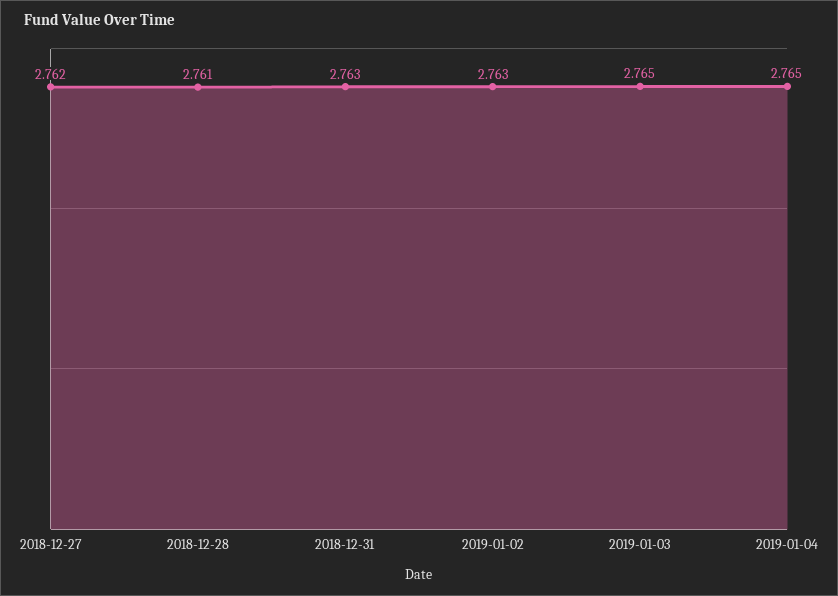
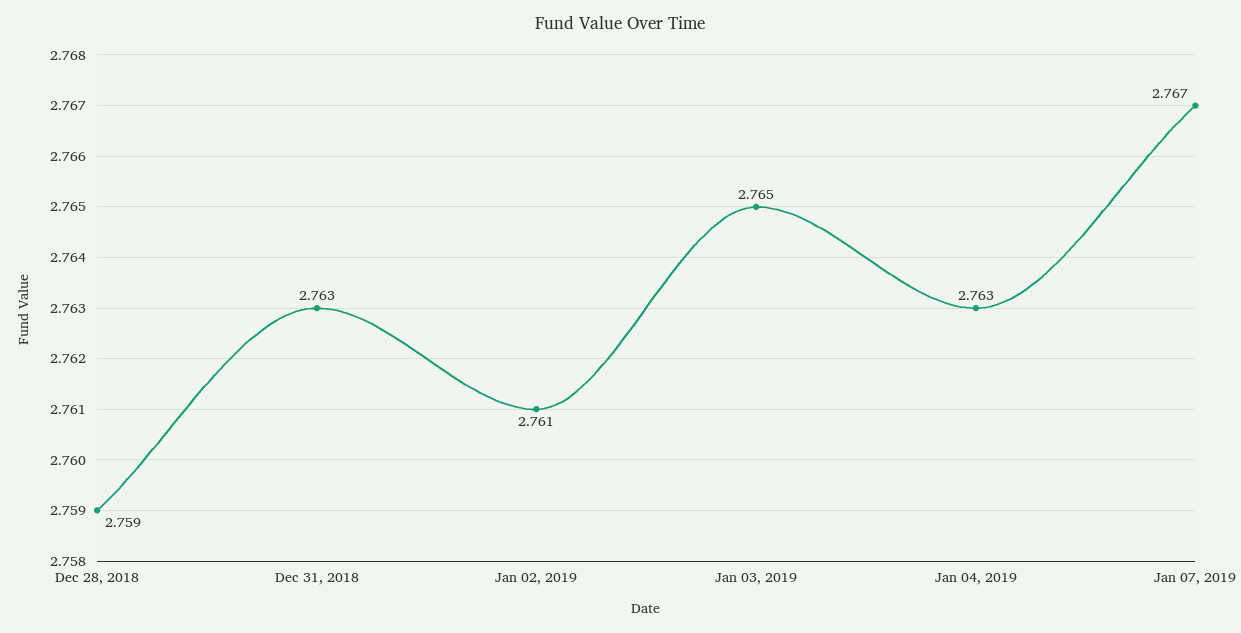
2018-12-27: 2.762 -> none
2018-12-28: 2.761 -> 2.759
2019-01-02: 2.763 -> 2.761
2019-01-04: 2.765 -> 2.763
Jan 07, 2019: none -> 2.767

